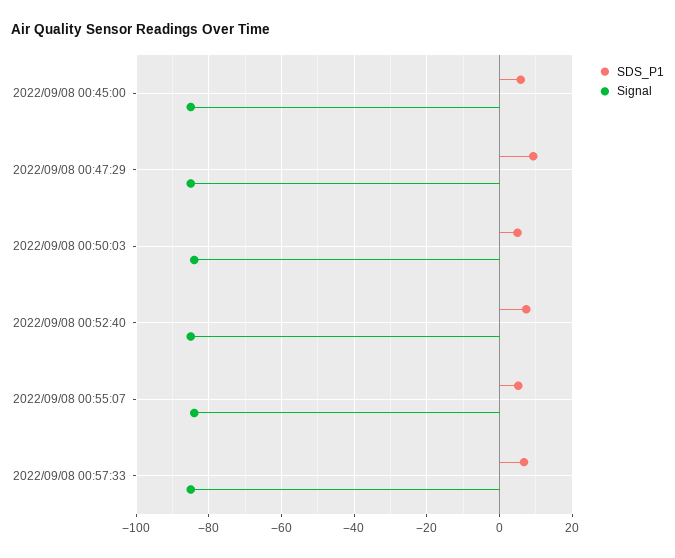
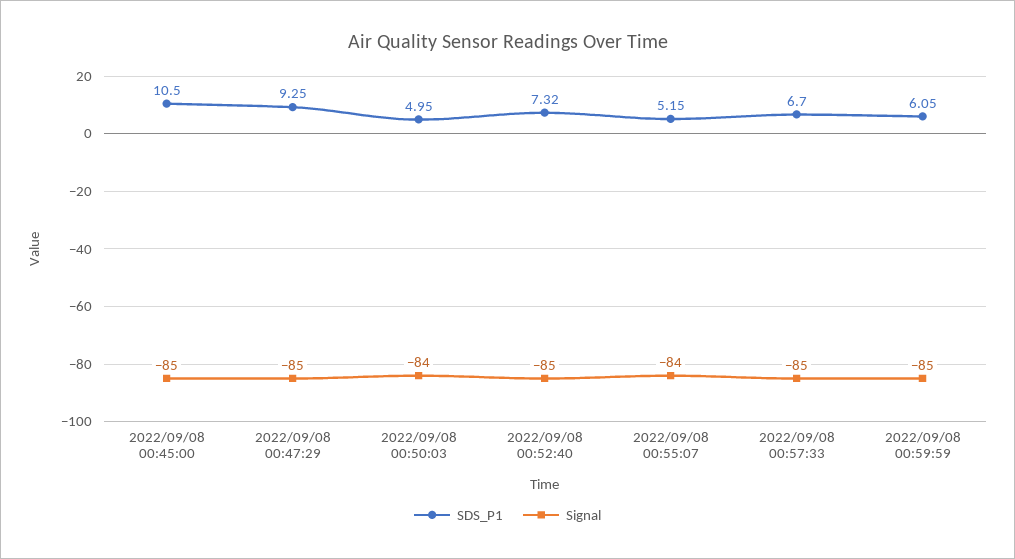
SDS_P1, 2022/09/08 00:45:00: 6 -> 10.5
SDS_P1, 2022/09/08 00:59:59: none -> 6.05
Signal, 2022/09/08 00:59:59: none -> -85

